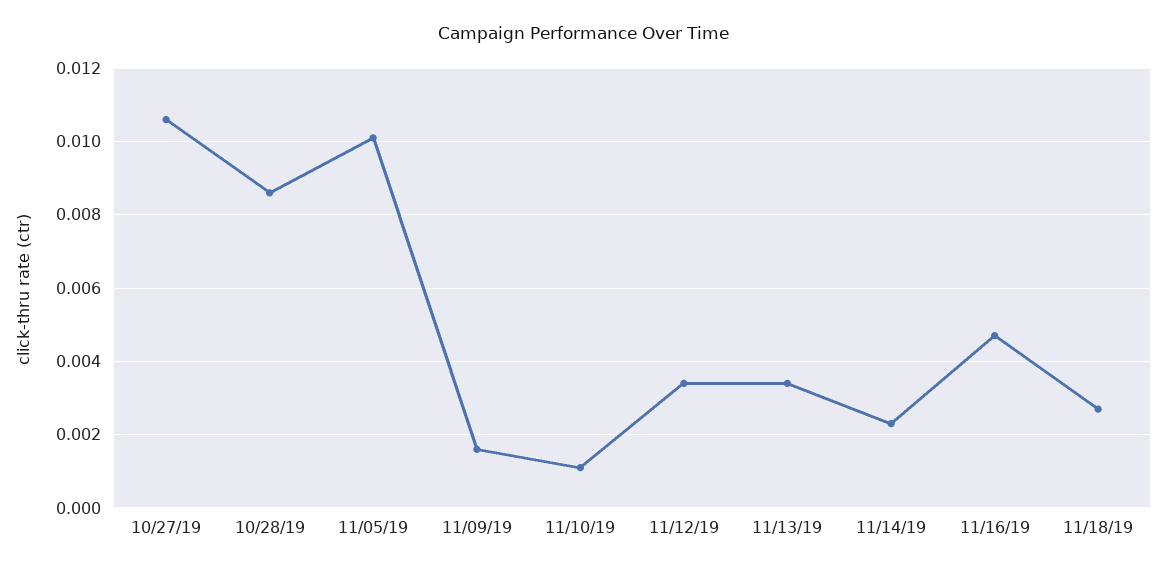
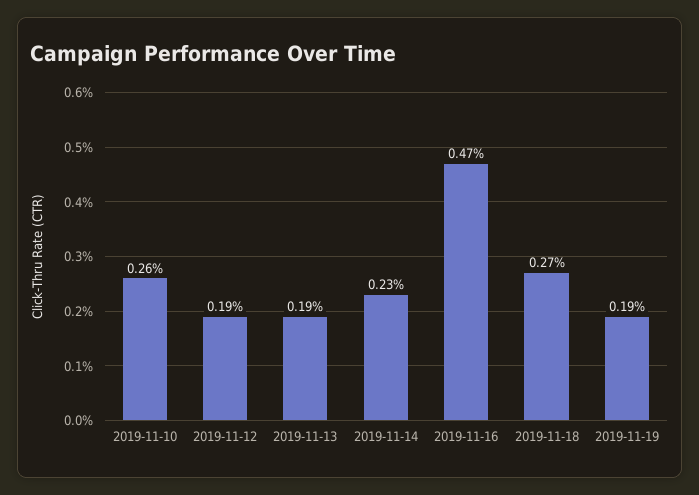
10/27/19: 0.0105 -> none
10/28/19: 0.0085 -> none
11/05/19: 0.01 -> none
11/09/19: 0.0015 -> none
11/10/19: 0.001 -> 0.0026
11/12/19: 0.0035 -> 0.0019
11/13/19: 0.0035 -> 0.0019
2019-11-19: none -> 0.0019

